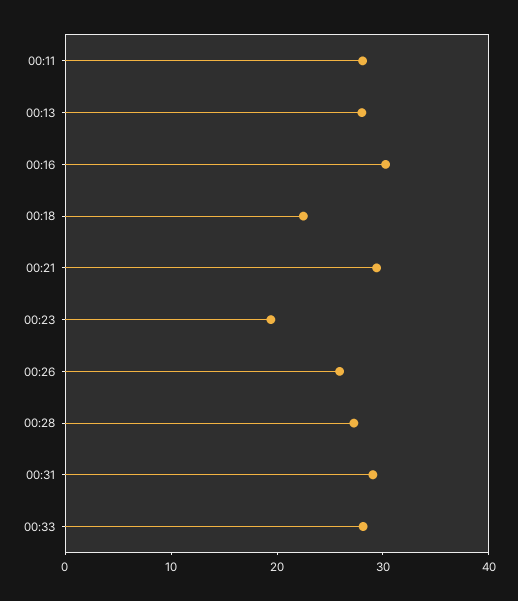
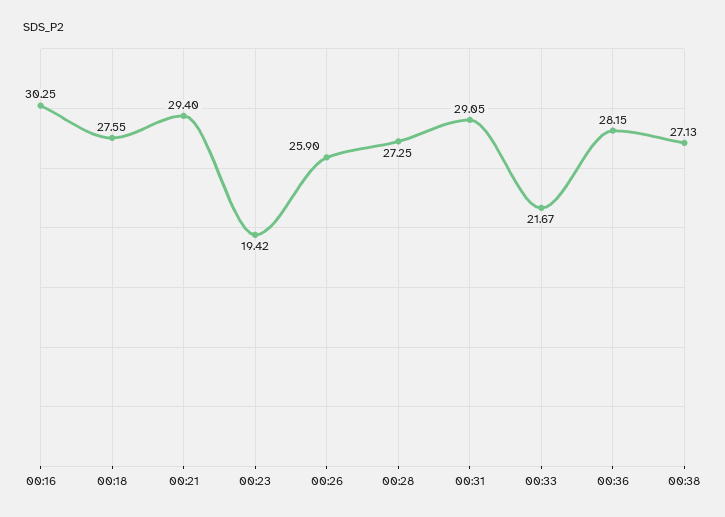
00:11: 28 -> none
00:13: 28 -> none
00:18: 22 -> 27.55
00:33: 28 -> 21.67
00:36: none -> 28.15
00:38: none -> 27.13

